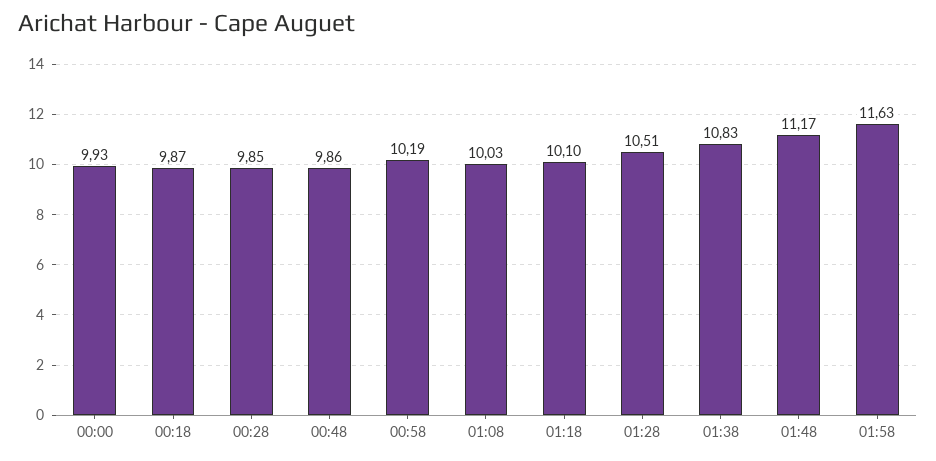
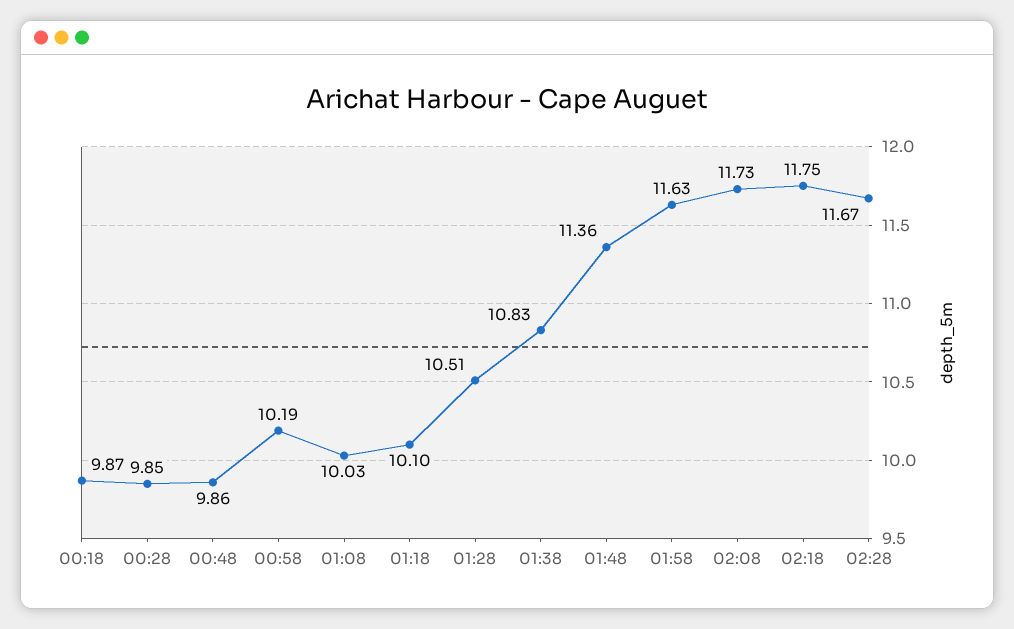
00:00: 9.93 -> none
01:48: 11.17 -> 11.36
02:08: none -> 11.73
02:18: none -> 11.75
02:28: none -> 11.67

